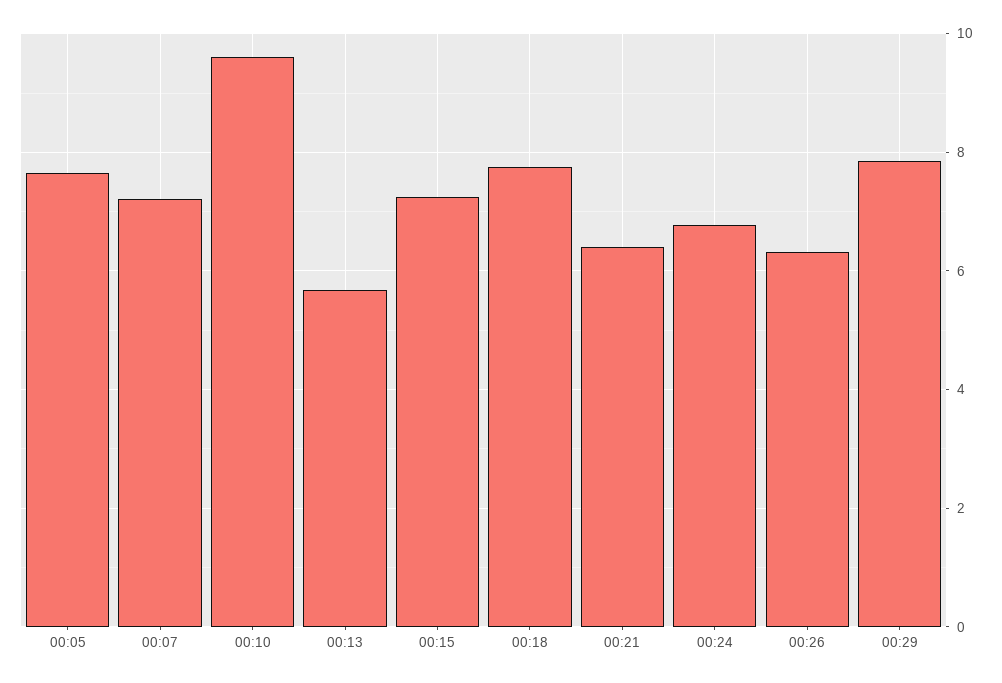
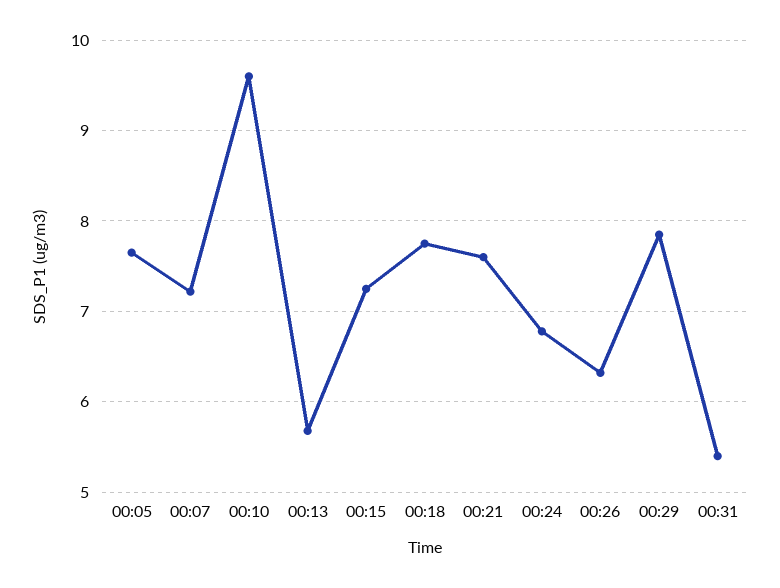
00:21: 6.4 -> 7.6
00:31: none -> 5.4

